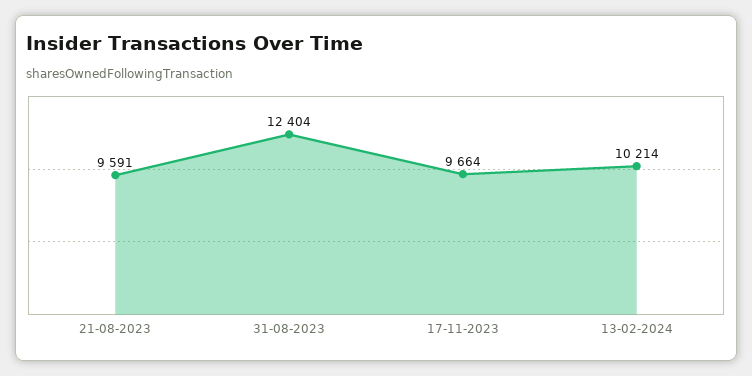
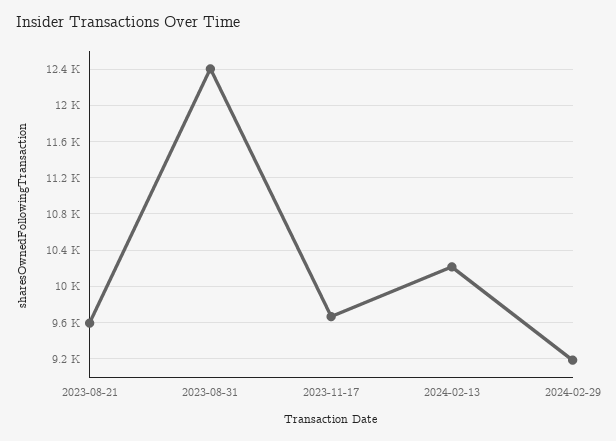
2024-02-29: none -> 9200

